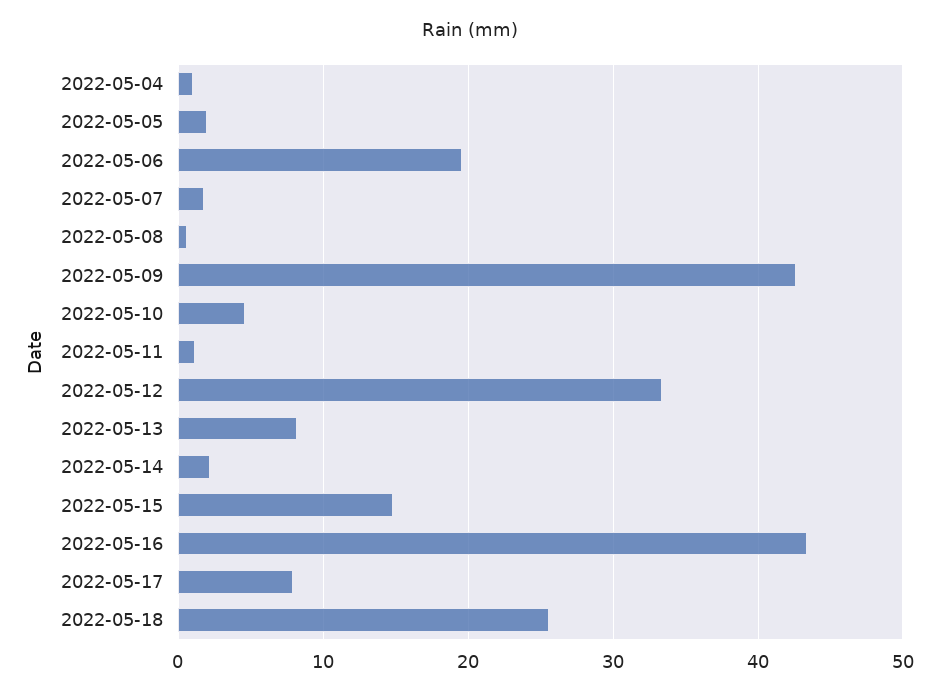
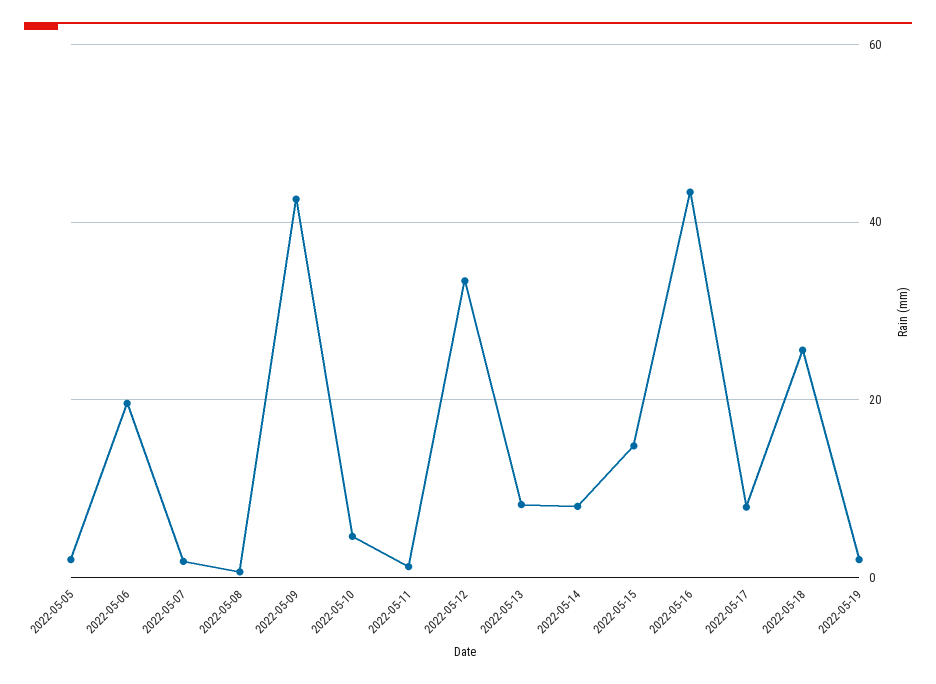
2022-05-04: 1 -> none
2022-05-14: 2 -> 8
2022-05-19: none -> 2

